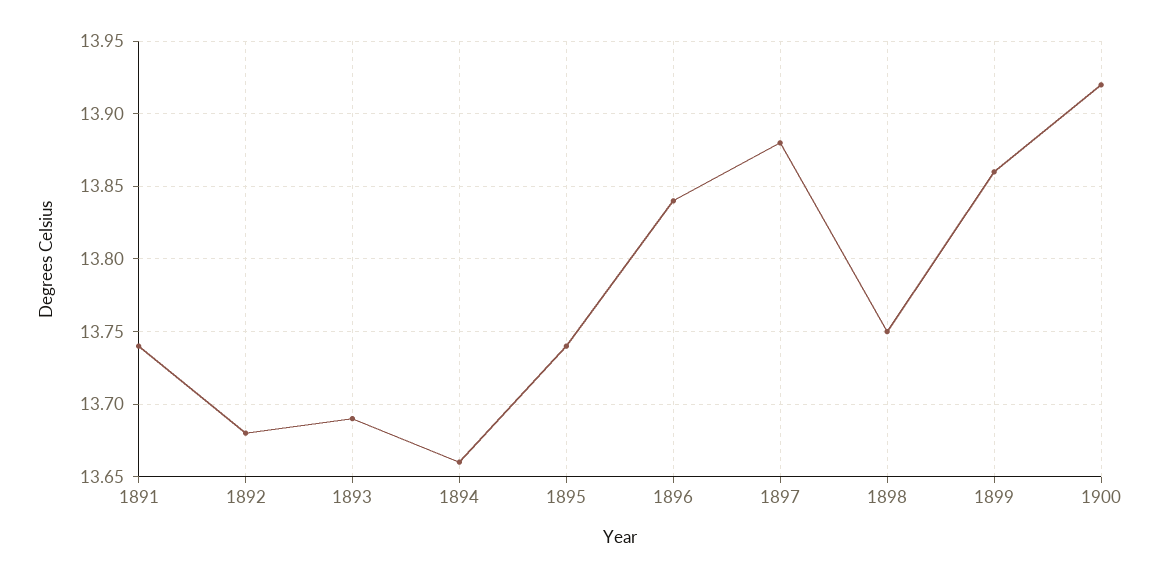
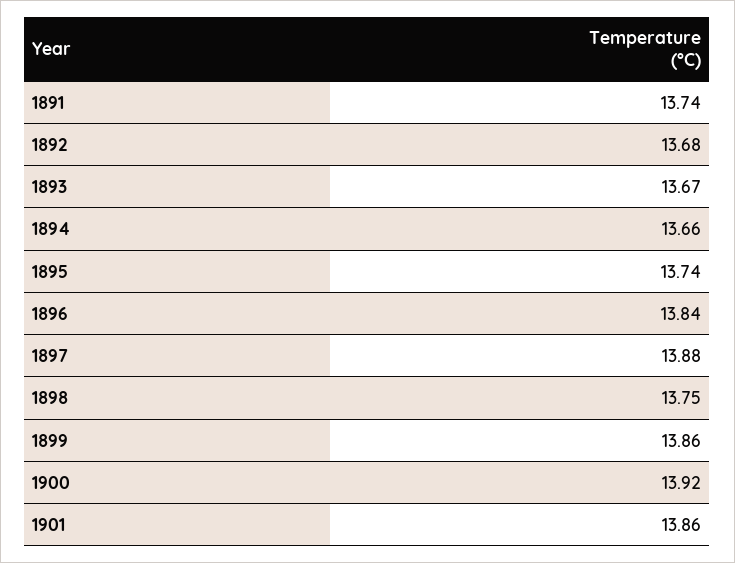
1893: 13.69 -> 13.67
1901: none -> 13.86

